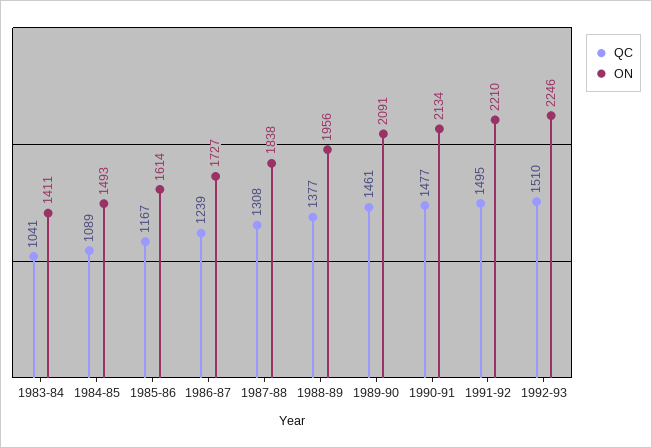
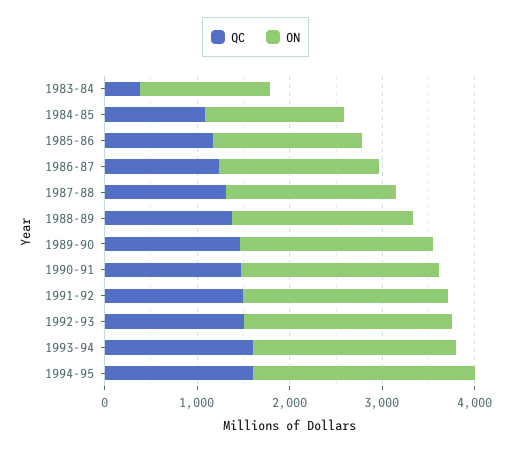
QC, 1983-84: 1041 -> 400
QC, 1993-94: none -> 1600
ON, 1993-94: none -> 2200
QC, 1994-95: none -> 1600
ON, 1994-95: none -> 2400

